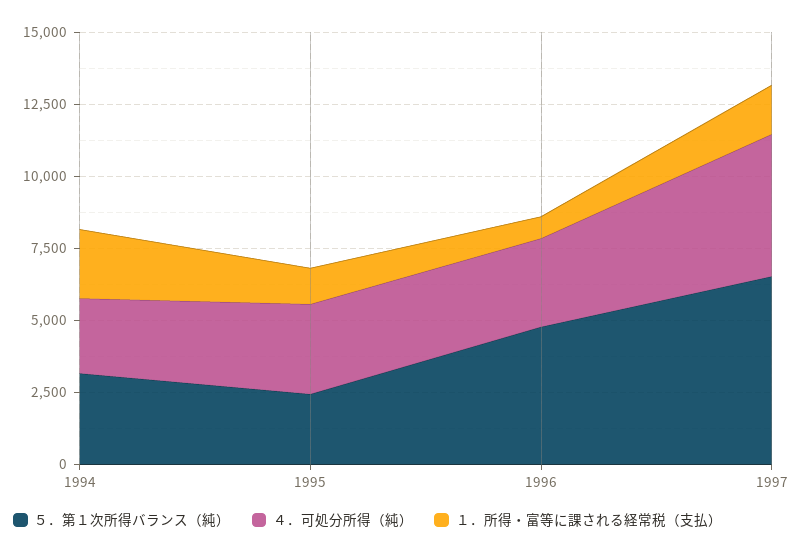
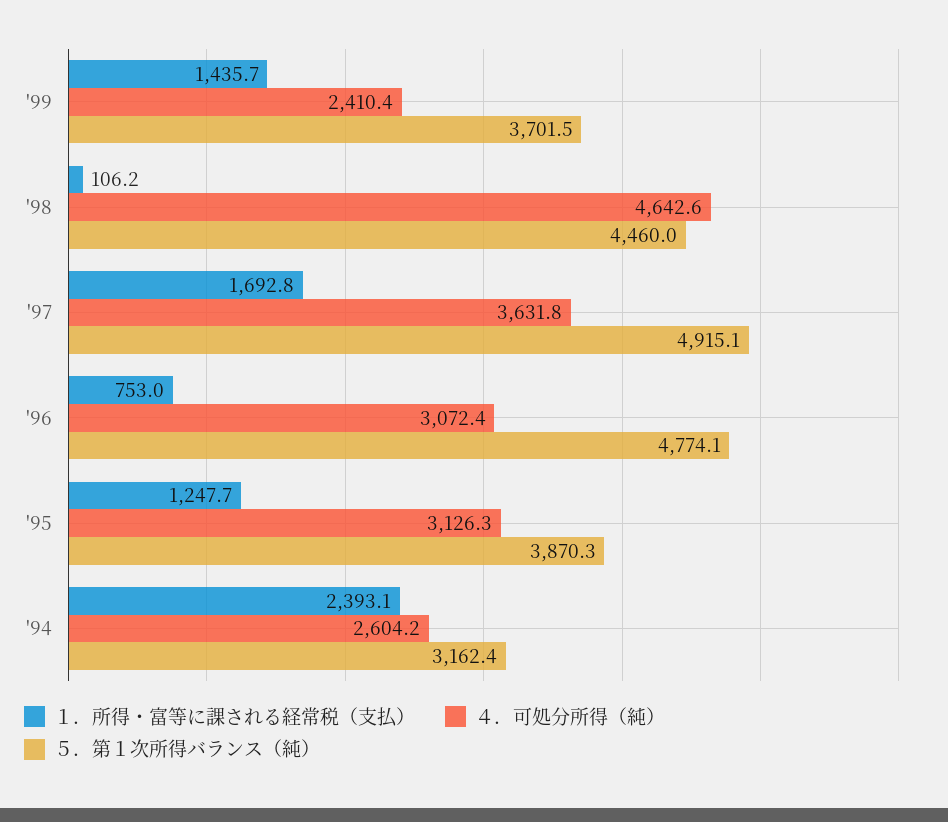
５．第１次所得バランス（純）, 1995: 2500 -> 3870.3
５．第１次所得バランス（純）, 1997: 6500 -> 4915.1
４．可処分所得（純）, 1997: 5000 -> 3631.8
１．所得・富等に課される経常税（支払）, '99: none -> 1435.7
４．可処分所得（純）, '99: none -> 2410.4
５．第１次所得バランス（純）, '99: none -> 3701.5
１．所得・富等に課される経常税（支払）, '98: none -> 106.2
４．可処分所得（純）, '98: none -> 4642.6
５．第１次所得バランス（純）, '98: none -> 4460

